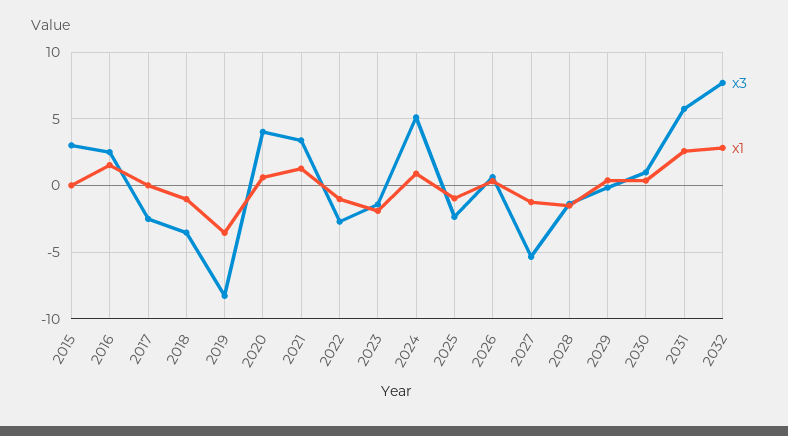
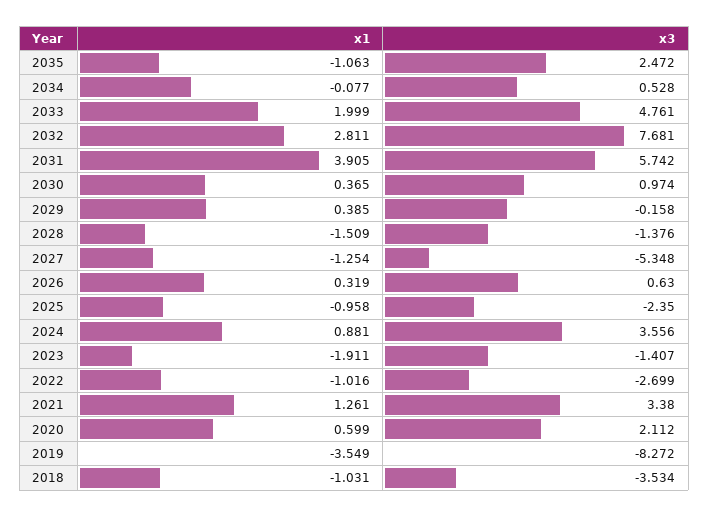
x3, 2015: 3 -> none
x1, 2015: 0 -> none
x3, 2016: 2.5 -> none
x1, 2016: 1.5 -> none
x3, 2017: -2.5 -> none
x1, 2017: 0 -> none
x3, 2020: 4 -> 2.112
x3, 2024: 5 -> 3.556
x1, 2031: 2.5 -> 3.905
x1, 2035: none -> -1.063
x3, 2035: none -> 2.472
x1, 2034: none -> -0.077
x3, 2034: none -> 0.528
x1, 2033: none -> 1.999
x3, 2033: none -> 4.761

